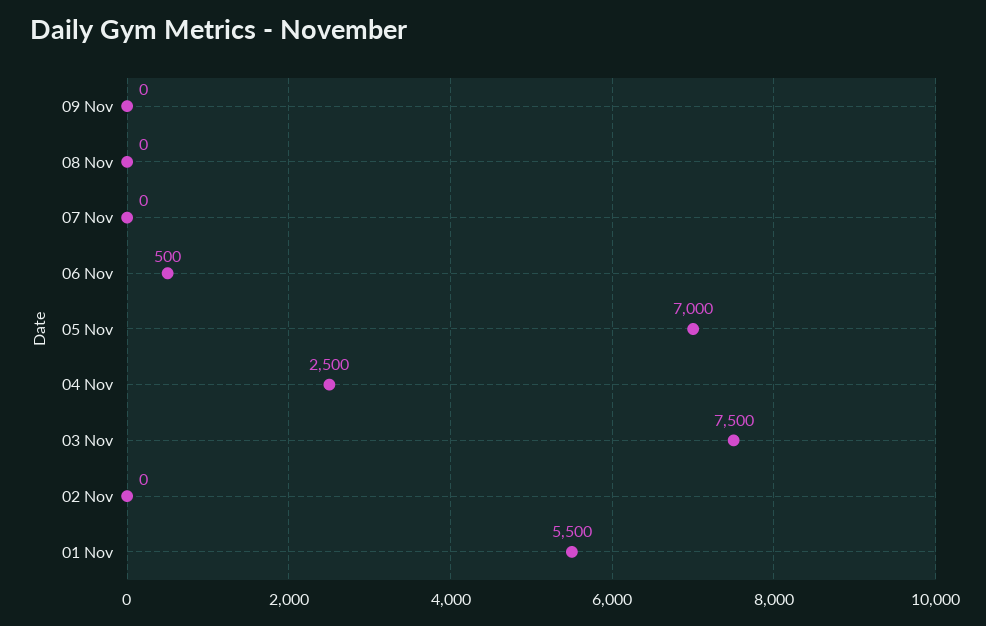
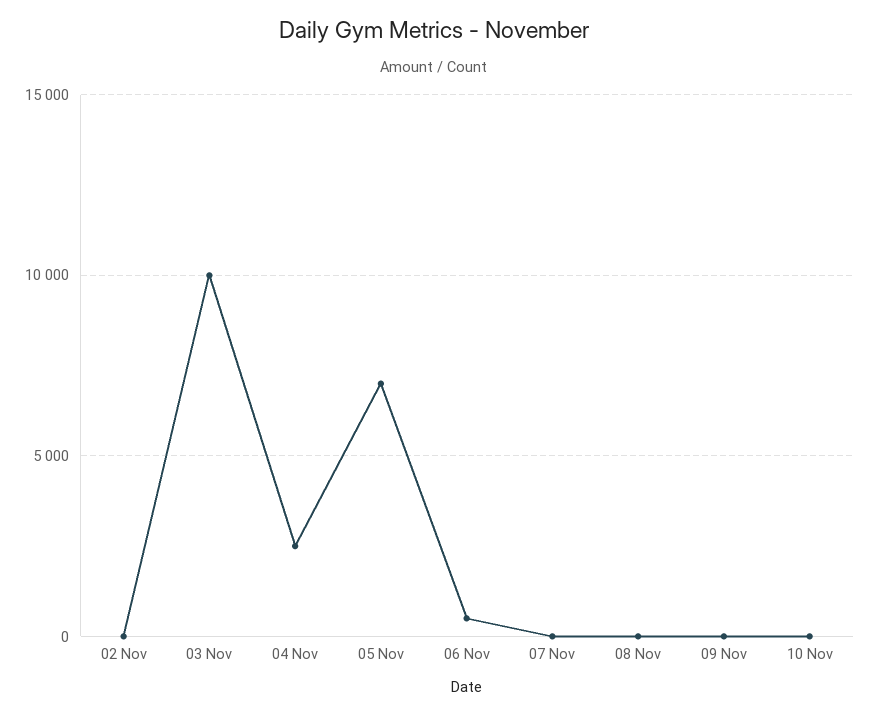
03 Nov: 7500 -> 10000
01 Nov: 5500 -> none
10 Nov: none -> 0

